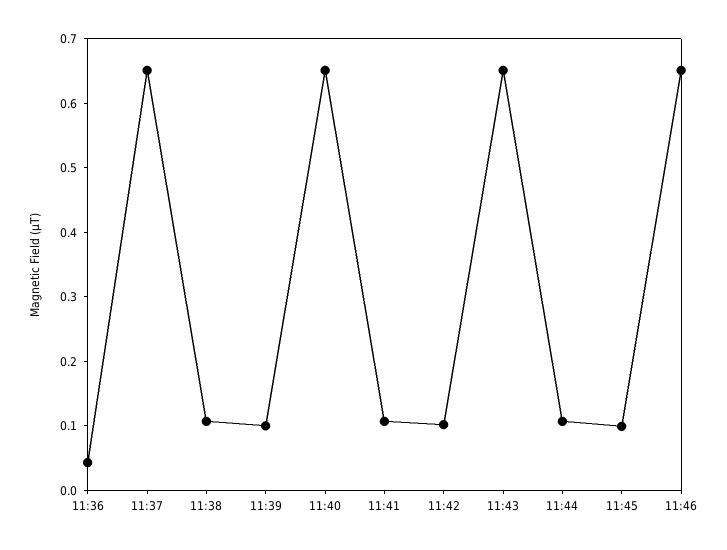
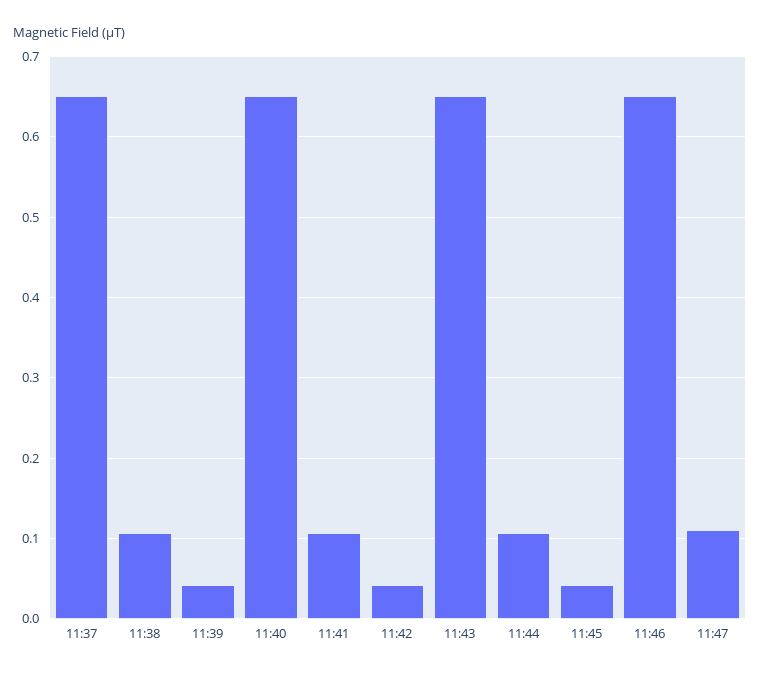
11:36: 0.04 -> none
11:39: 0.1 -> 0.04
11:42: 0.1 -> 0.04
11:45: 0.1 -> 0.04
11:47: none -> 0.11

